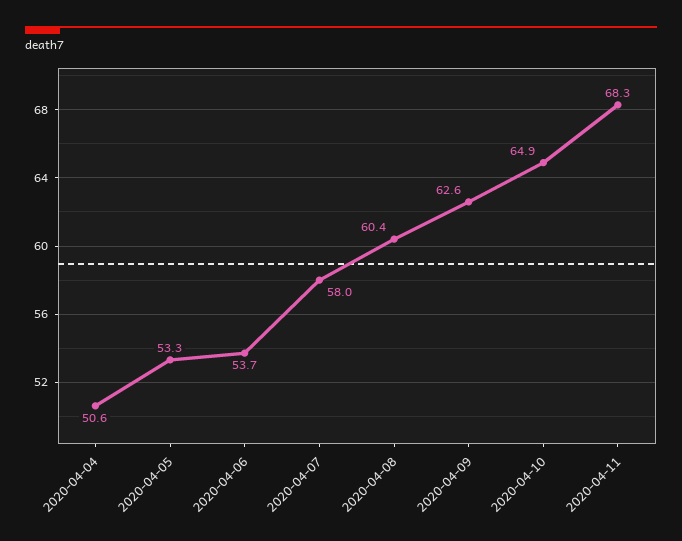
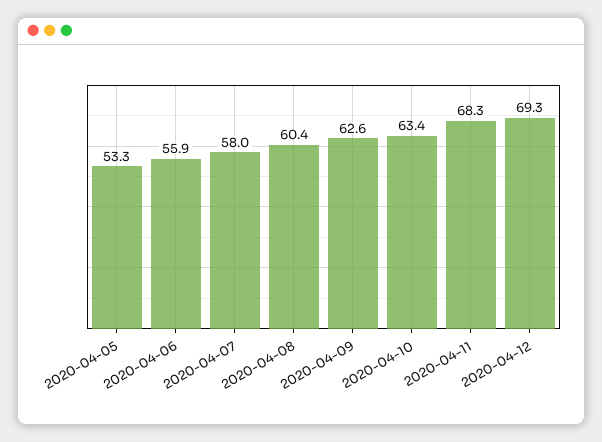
2020-04-04: 50.6 -> none
2020-04-06: 53.7 -> 55.9
2020-04-10: 64.9 -> 63.4
2020-04-12: none -> 69.3

